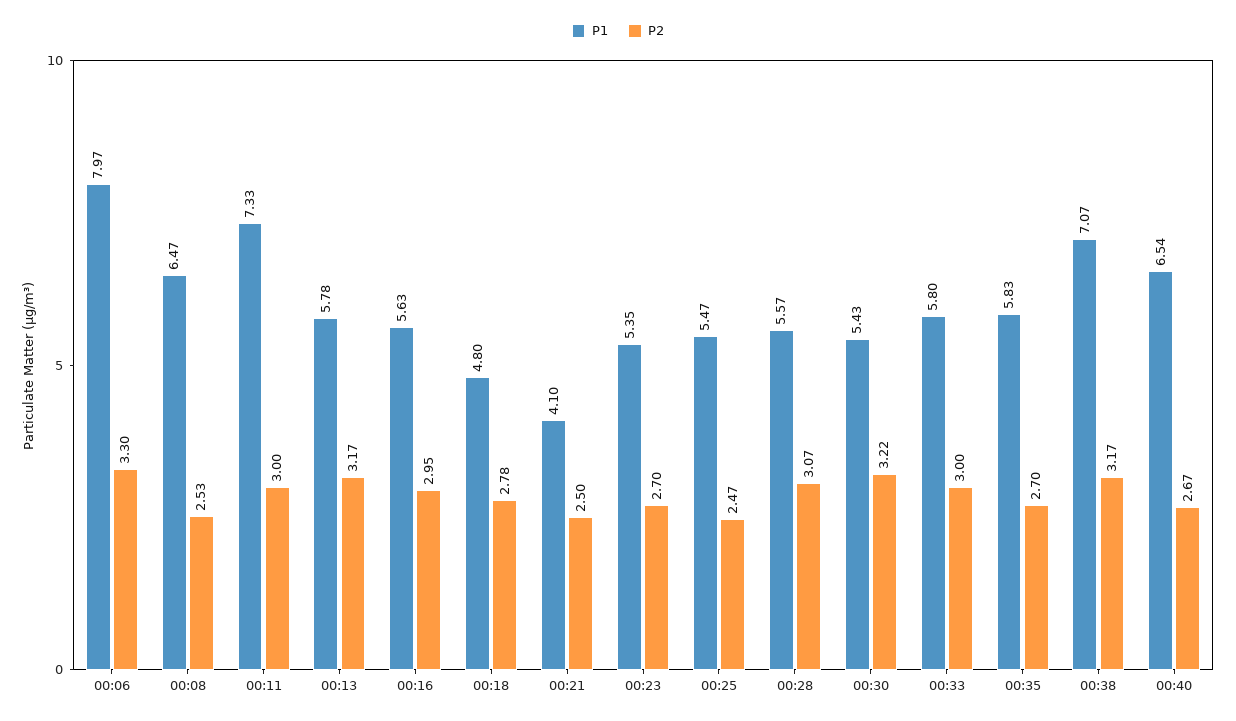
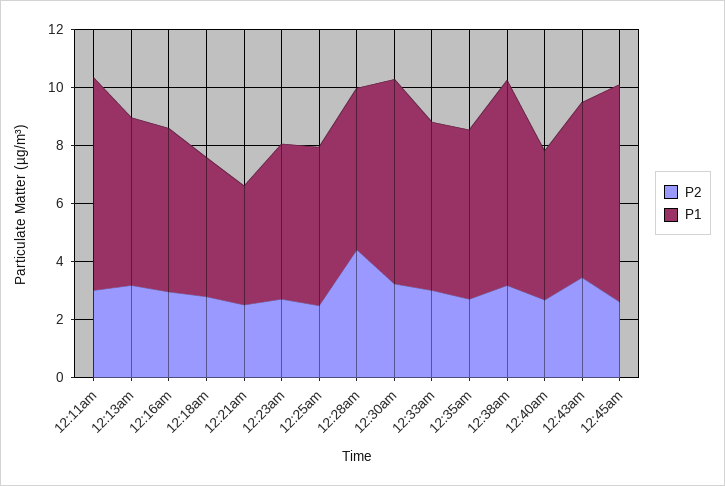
P1, 00:06: 7.97 -> none
P2, 00:06: 3.3 -> none
P1, 00:08: 6.47 -> none
P2, 00:08: 2.53 -> none
P2, 00:28: 3.07 -> 4.5
P1, 00:30: 5.43 -> 7
P1, 00:40: 6.54 -> 5
P2, 12:43am: none -> 3.5
P1, 12:43am: none -> 6
P2, 12:45am: none -> 2.5
P1, 12:45am: none -> 7.5

